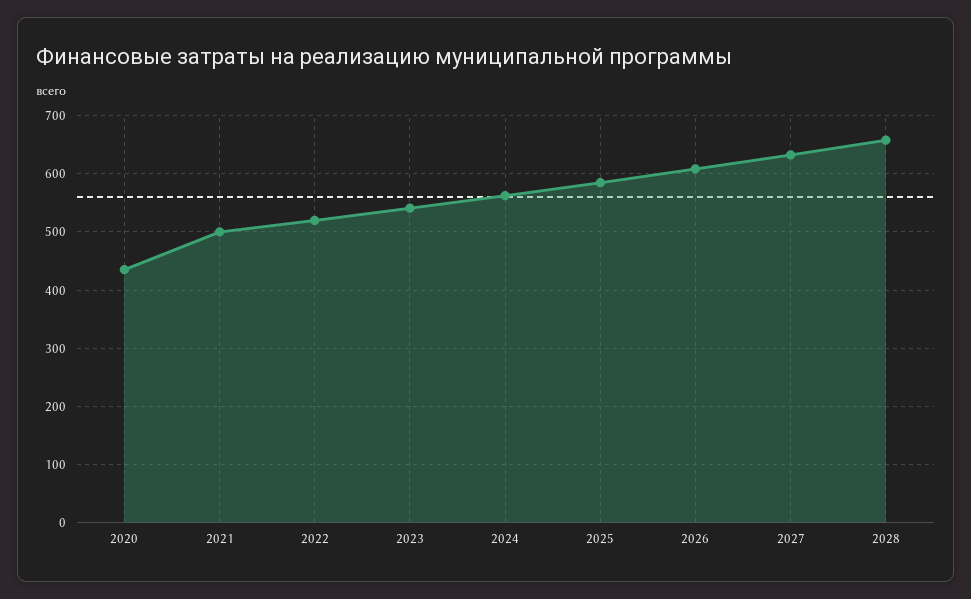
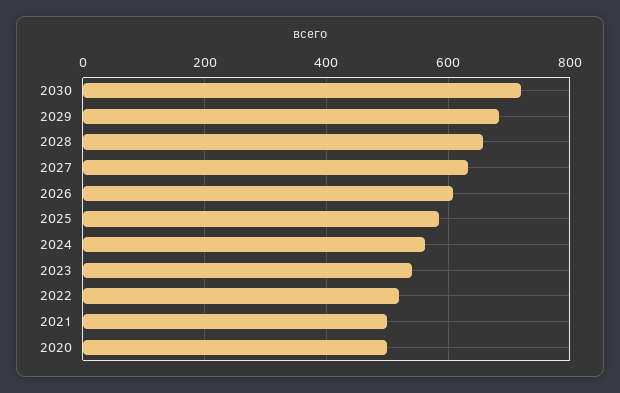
2020: 440 -> 500
2030: none -> 720
2029: none -> 680

